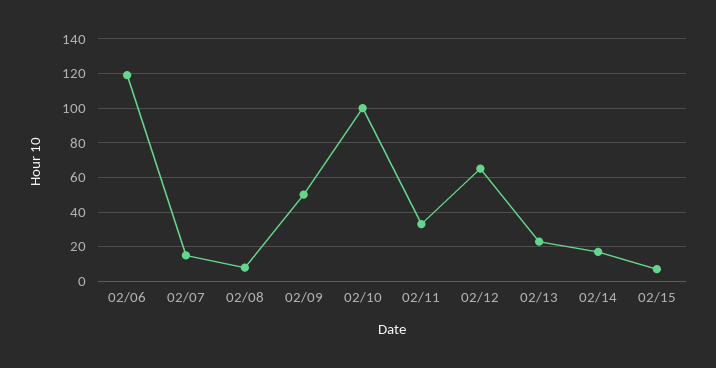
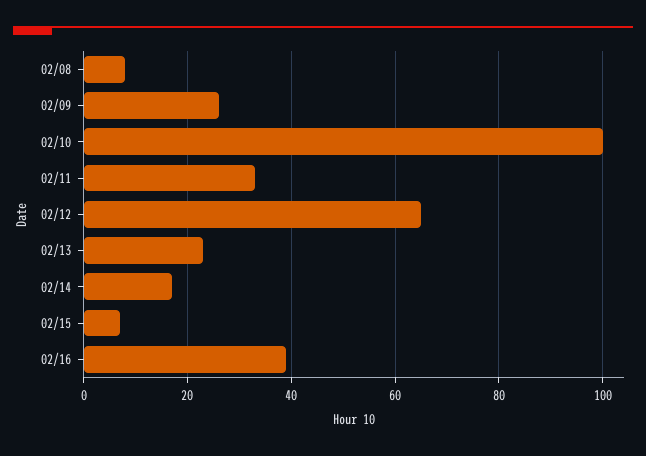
02/06: 120 -> none
02/07: 15 -> none
02/09: 50 -> 25
02/16: none -> 40

